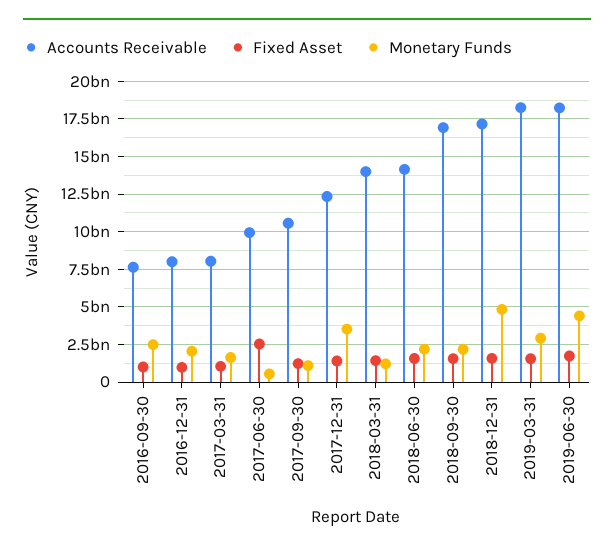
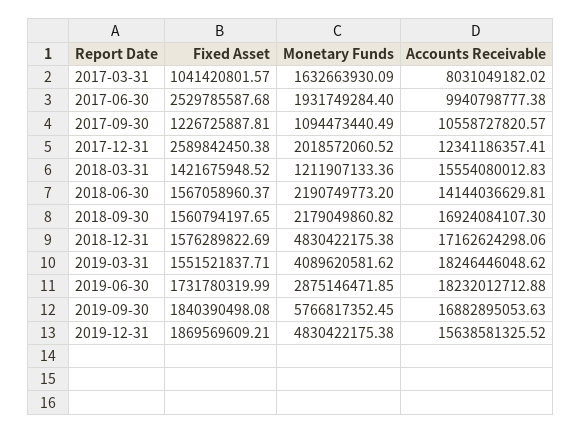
Accounts Receivable, 2016-09-30: 7500000000 -> none
Fixed Asset, 2016-09-30: 1000000000 -> none
Monetary Funds, 2016-09-30: 2500000000 -> none
Accounts Receivable, 2016-12-31: 8000000000 -> none
Fixed Asset, 2016-12-31: 1000000000 -> none
Monetary Funds, 2016-12-31: 2000000000 -> none
Monetary Funds, 2017-06-30: 500000000 -> 1931749284.4
Fixed Asset, 2017-12-31: 1500000000 -> 2589842450.38
Monetary Funds, 2017-12-31: 3500000000 -> 2018572060.52
Accounts Receivable, 2018-03-31: 14000000000 -> 15554080012.83
Monetary Funds, 2019-03-31: 3000000000 -> 4089620581.62
Monetary Funds, 2019-06-30: 4500000000 -> 2875146471.85
Fixed Asset, 2019-09-30: none -> 1840390498.08
Monetary Funds, 2019-09-30: none -> 5766817352.45
Accounts Receivable, 2019-09-30: none -> 16882895053.63
Fixed Asset, 2019-12-31: none -> 1869569609.21
Monetary Funds, 2019-12-31: none -> 4830422175.38
Accounts Receivable, 2019-12-31: none -> 15638581325.52

